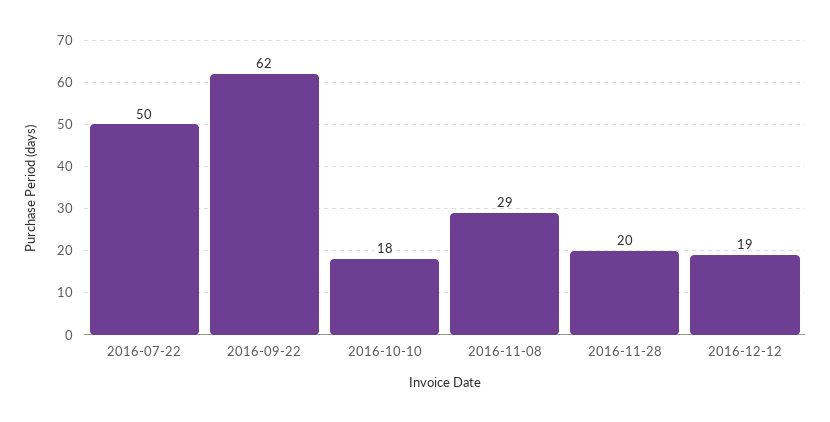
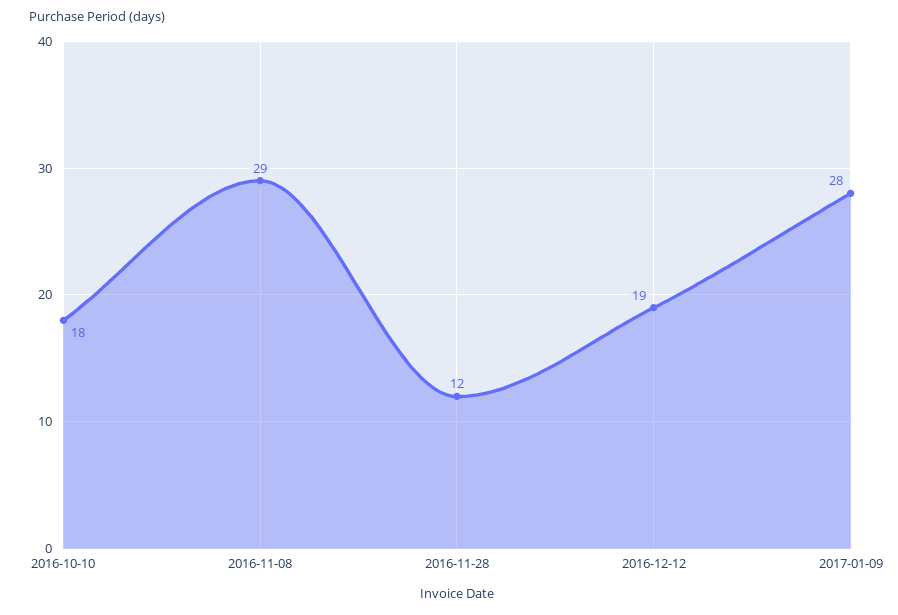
2016-07-22: 50 -> none
2016-09-22: 62 -> none
2016-11-28: 20 -> 12
2017-01-09: none -> 28

